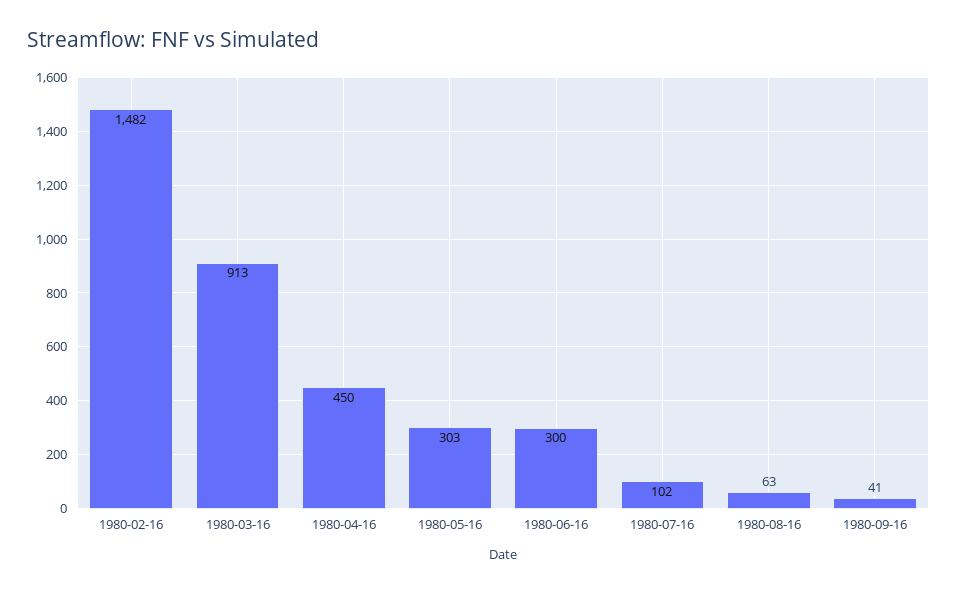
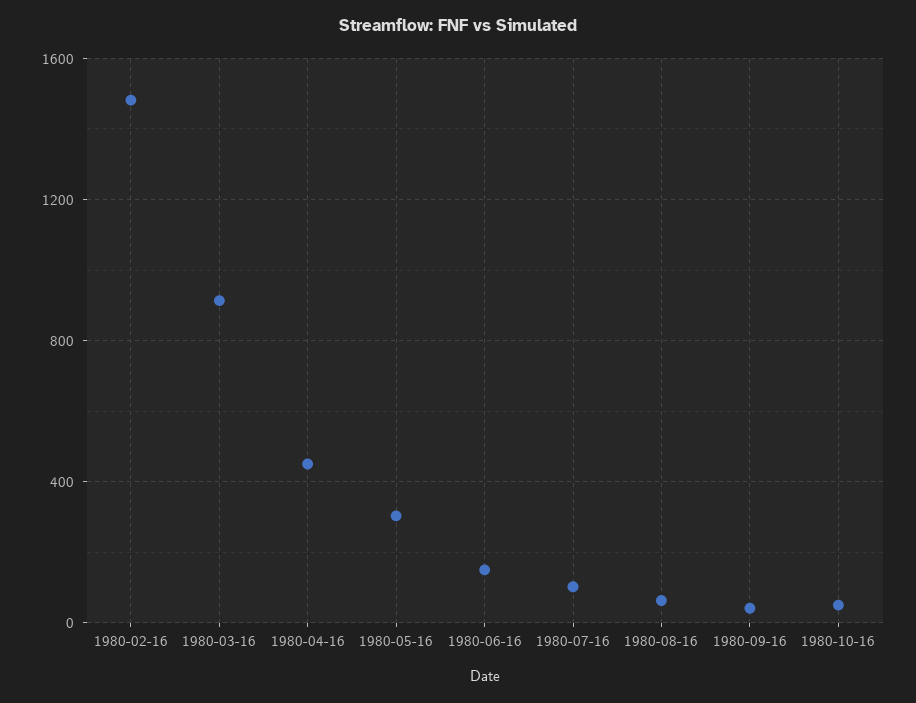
1980-06-16: 300 -> 150
1980-10-16: none -> 50

